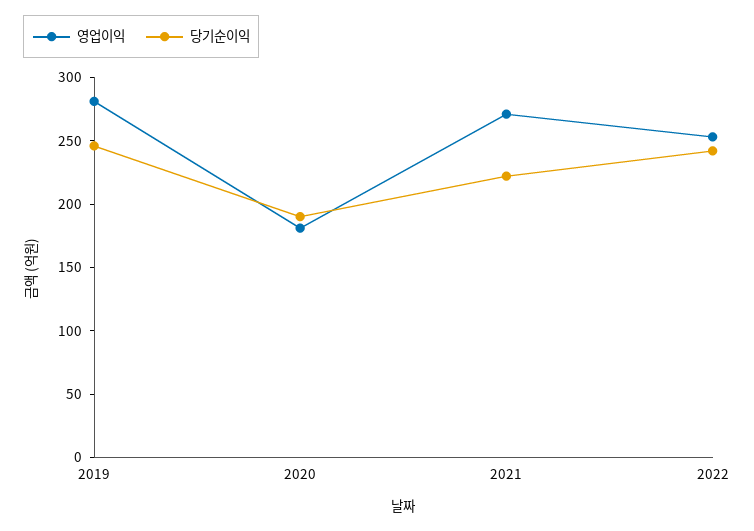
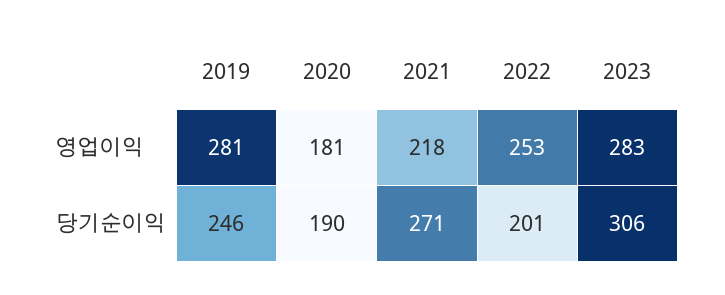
영업이익, 2021: 270 -> 218
당기순이익, 2021: 220 -> 271
당기순이익, 2022: 240 -> 201
영업이익, 2023: none -> 283
당기순이익, 2023: none -> 306

